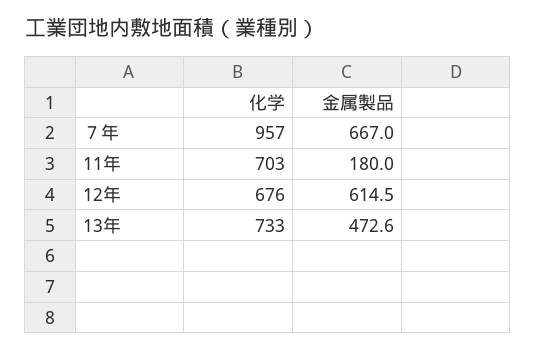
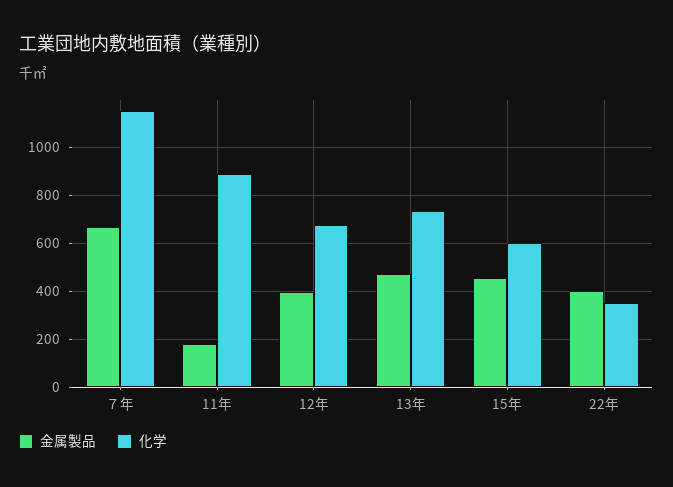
化学, ７年: 957 -> 1150
化学, 11年: 703 -> 900
金属製品, 12年: 614.5 -> 400
金属製品, 15年: none -> 450
化学, 15年: none -> 600
金属製品, 22年: none -> 400
化学, 22年: none -> 350

